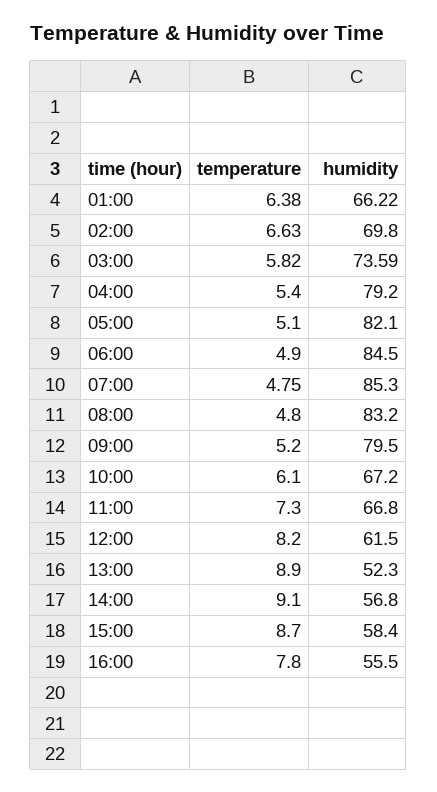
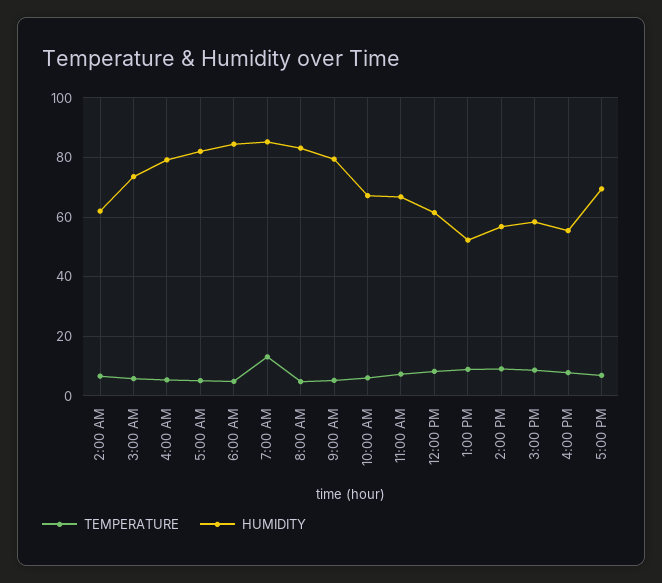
temperature, 01:00: 6.38 -> none
humidity, 01:00: 66.22 -> none
humidity, 02:00: 69.8 -> 62.5
temperature, 07:00: 4.75 -> 12.5
temperature, 5:00 PM: none -> 7.5
humidity, 5:00 PM: none -> 70

